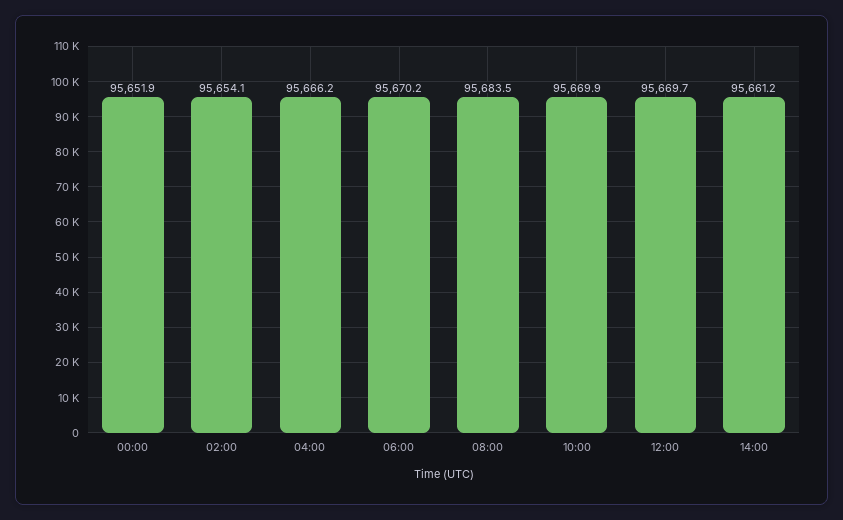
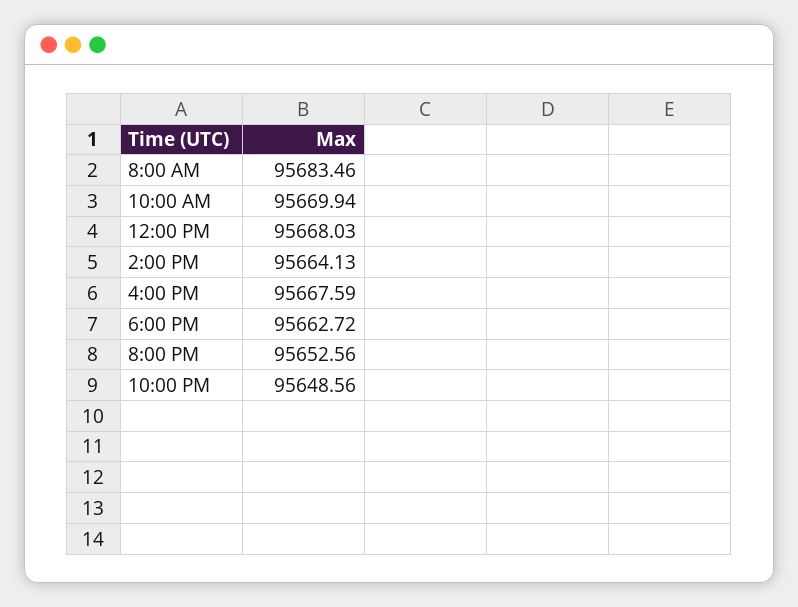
00:00: 95651.9 -> none
02:00: 95654.1 -> none
04:00: 95666.2 -> none
06:00: 95670.2 -> none
12:00: 95669.7 -> 95668.03
14:00: 95661.2 -> 95664.13
4:00 PM: none -> 95667.59
6:00 PM: none -> 95662.72
8:00 PM: none -> 95652.56
10:00 PM: none -> 95648.56

